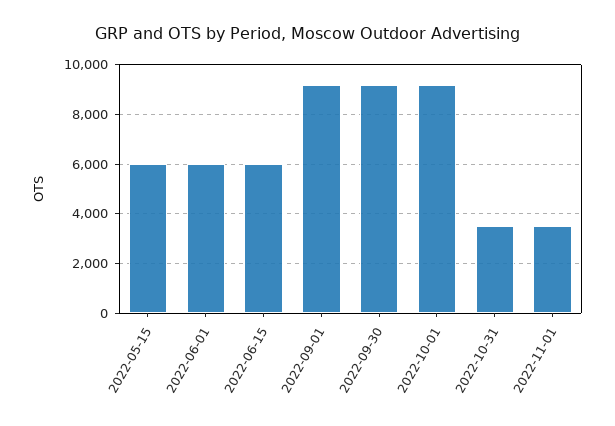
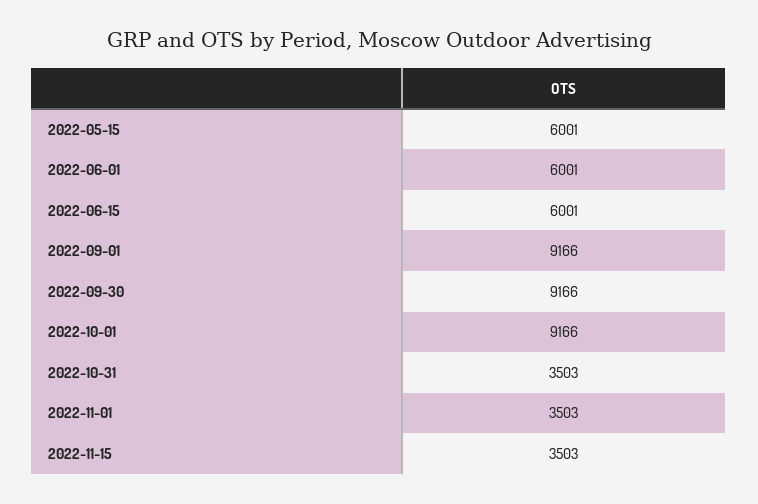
2022-11-15: none -> 3503

